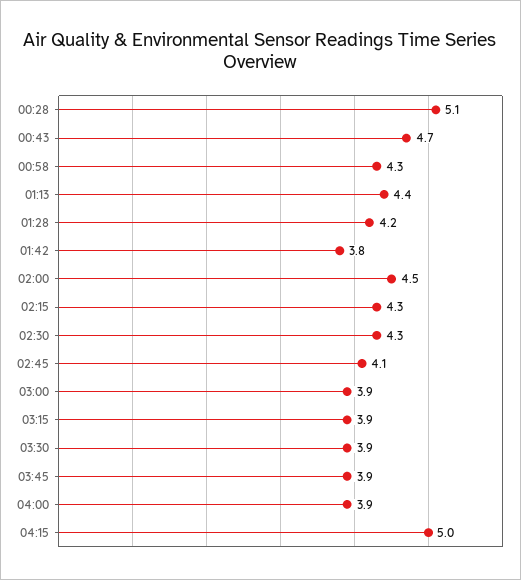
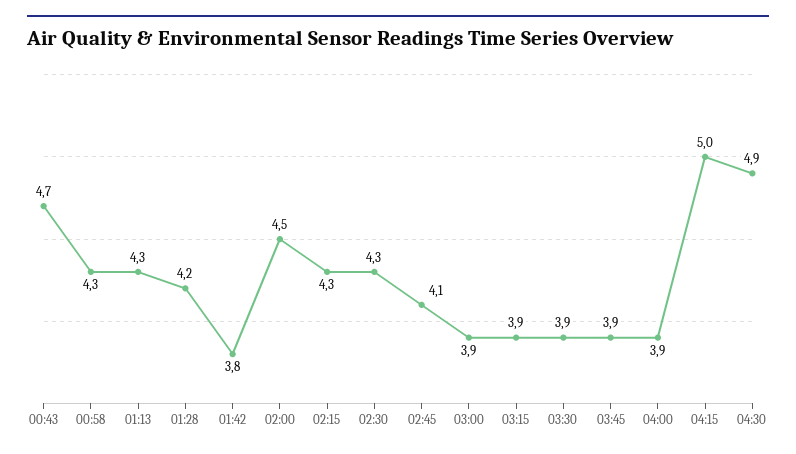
00:28: 5.1 -> none
01:13: 4.4 -> 4.3
04:30: none -> 4.9

